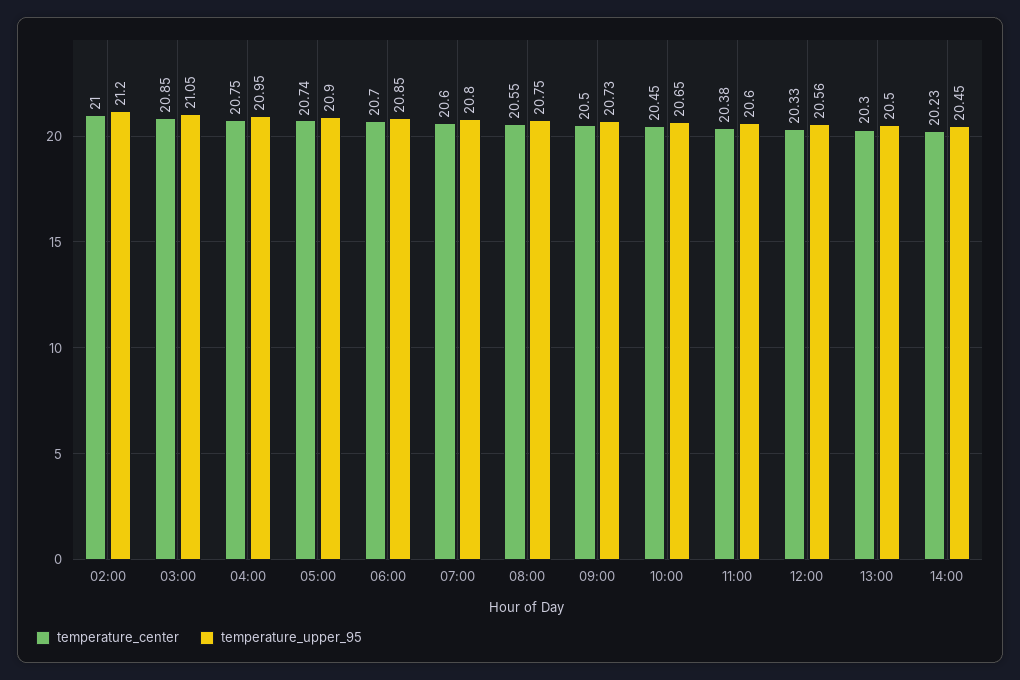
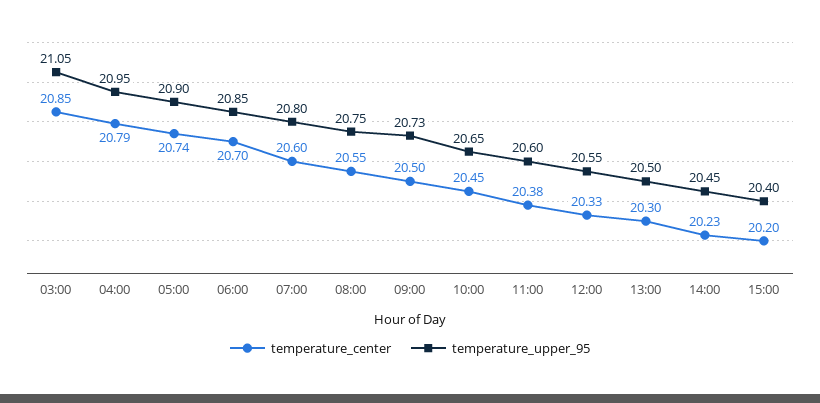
temperature_center, 02:00: 21 -> none
temperature_upper_95, 02:00: 21.2 -> none
temperature_center, 04:00: 20.75 -> 20.79
temperature_upper_95, 12:00: 20.56 -> 20.55
temperature_center, 15:00: none -> 20.2
temperature_upper_95, 15:00: none -> 20.4

